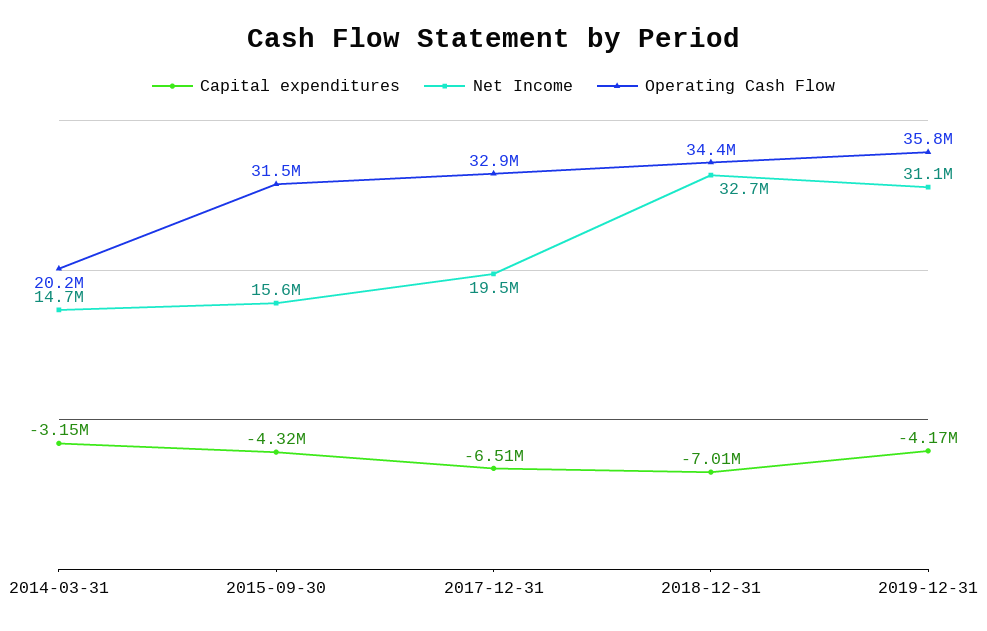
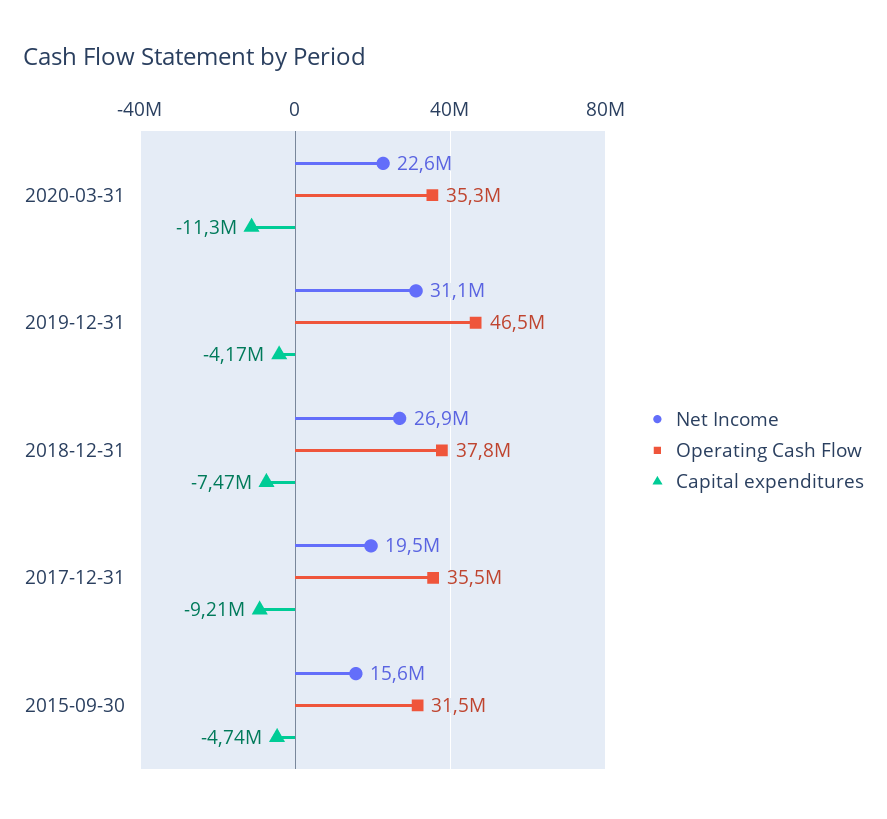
Capital expenditures, 2014-03-31: -3150000 -> none
Net Income, 2014-03-31: 14700000 -> none
Operating Cash Flow, 2014-03-31: 20200000 -> none
Capital expenditures, 2015-09-30: -4320000 -> -4740000
Capital expenditures, 2017-12-31: -6510000 -> -9210000
Operating Cash Flow, 2017-12-31: 32900000 -> 35500000
Capital expenditures, 2018-12-31: -7010000 -> -7470000
Net Income, 2018-12-31: 32700000 -> 26900000
Operating Cash Flow, 2018-12-31: 34400000 -> 37800000
Operating Cash Flow, 2019-12-31: 35800000 -> 46500000
Net Income, 2020-03-31: none -> 22600000
Operating Cash Flow, 2020-03-31: none -> 35300000
Capital expenditures, 2020-03-31: none -> -11300000

